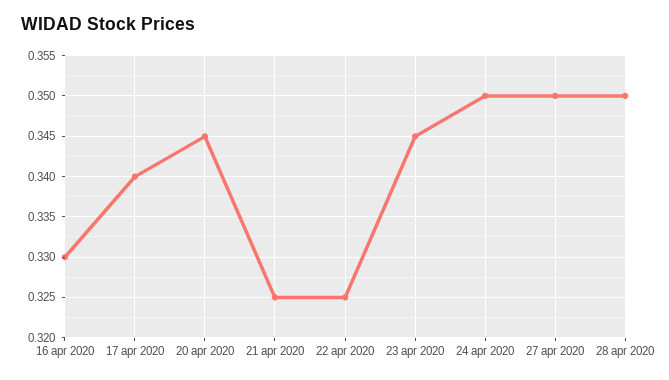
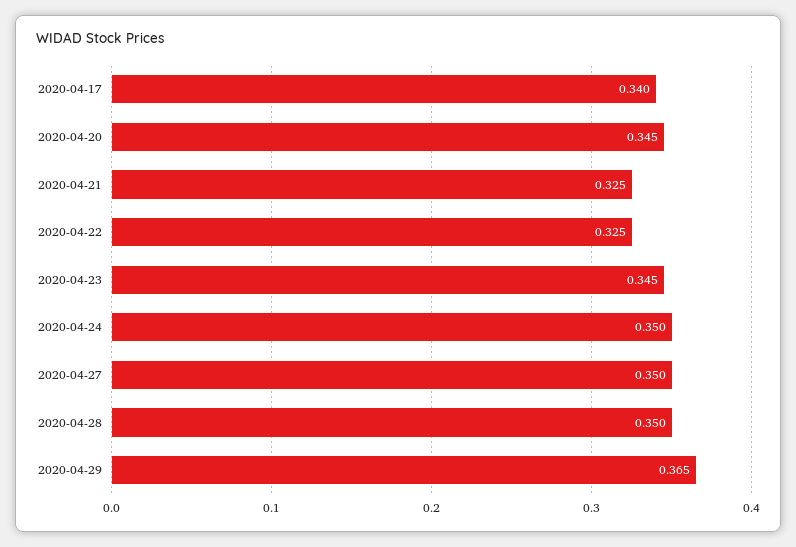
16 apr 2020: 0.33 -> none
2020-04-29: none -> 0.365

